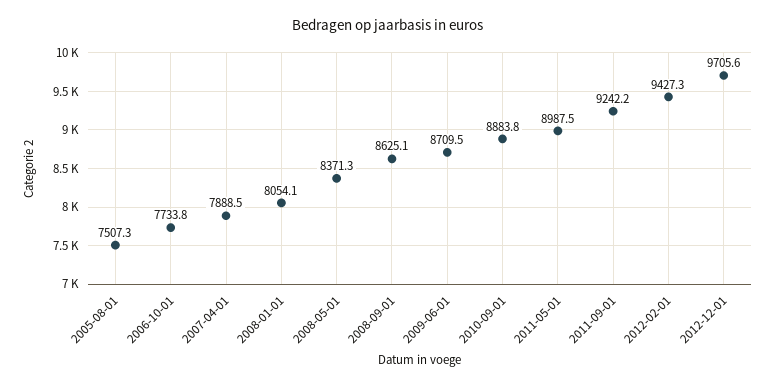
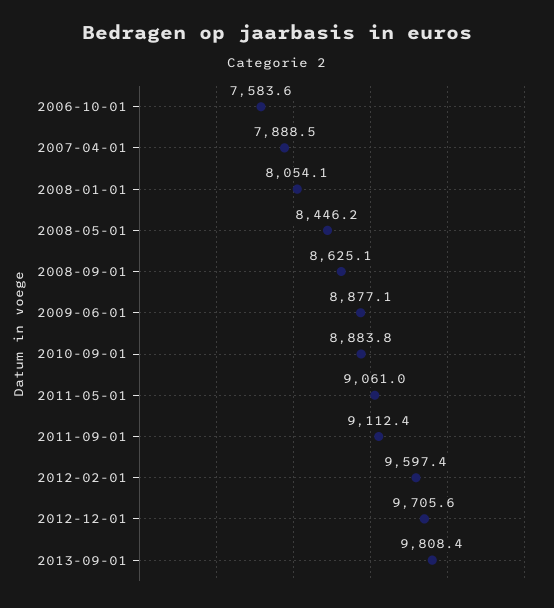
2005-08-01: 7507.3 -> none
2006-10-01: 7733.8 -> 7583.6
2008-05-01: 8371.3 -> 8446.2
2009-06-01: 8709.5 -> 8877.1
2011-05-01: 8987.5 -> 9061
2011-09-01: 9242.2 -> 9112.4
2012-02-01: 9427.3 -> 9597.4
2013-09-01: none -> 9808.4

